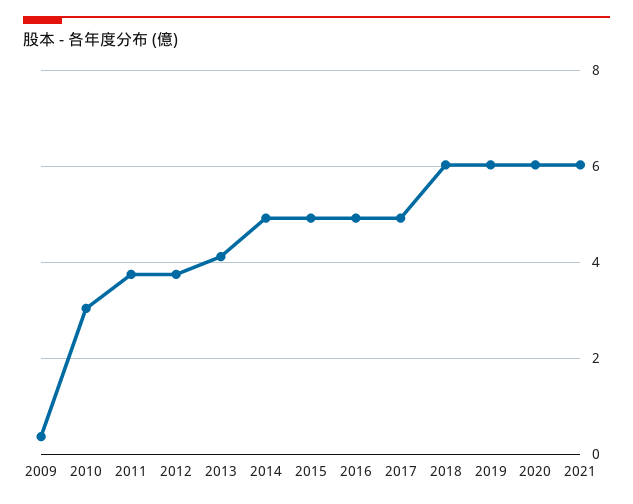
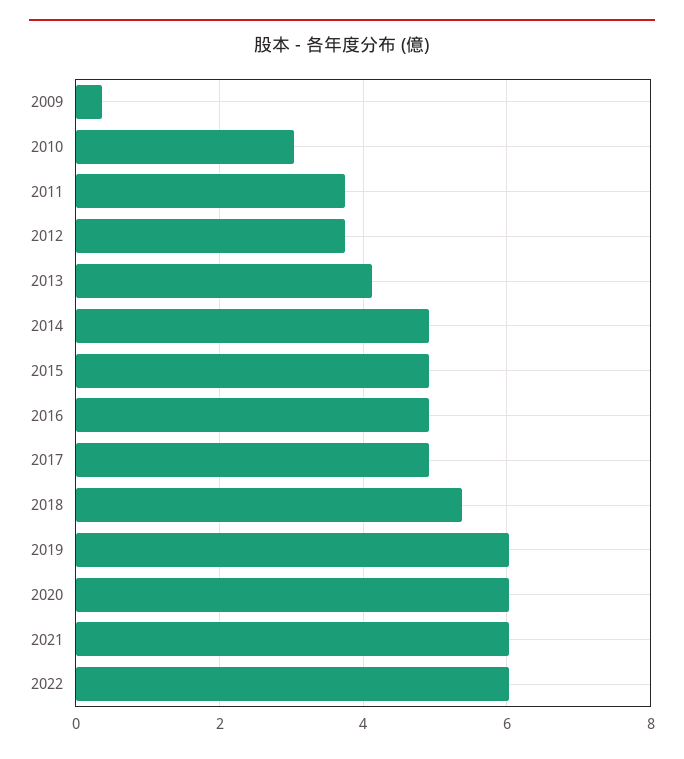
2018: 6 -> 5.4
2022: none -> 6

